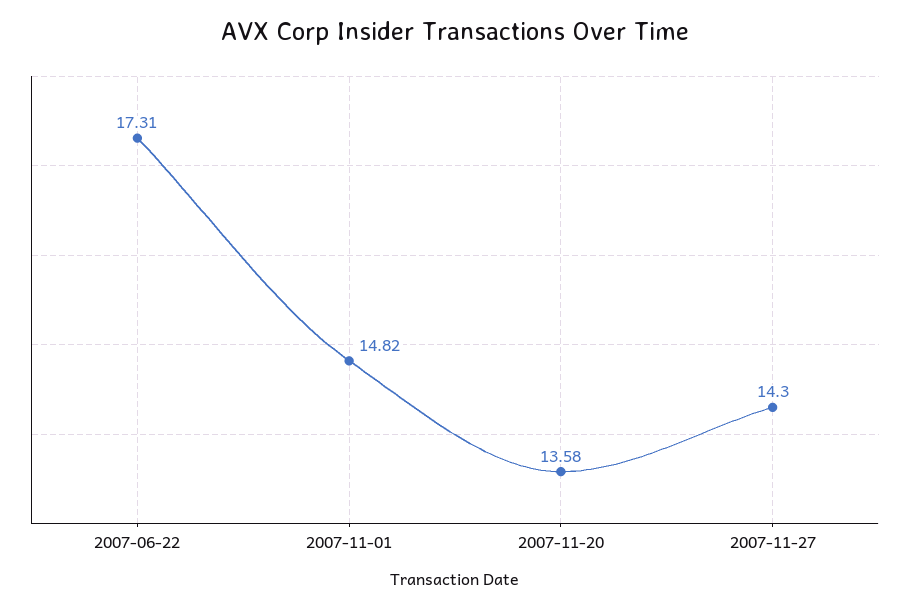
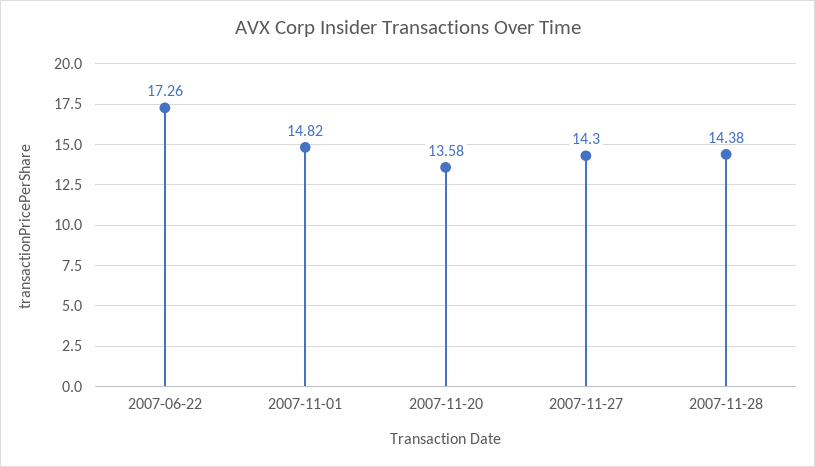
2007-06-22: 17.31 -> 17.26
2007-11-28: none -> 14.38

